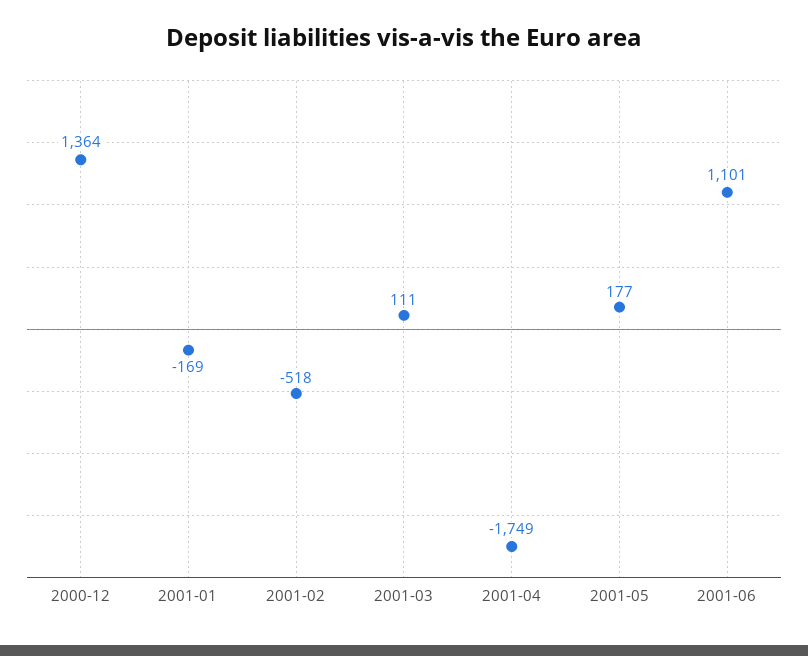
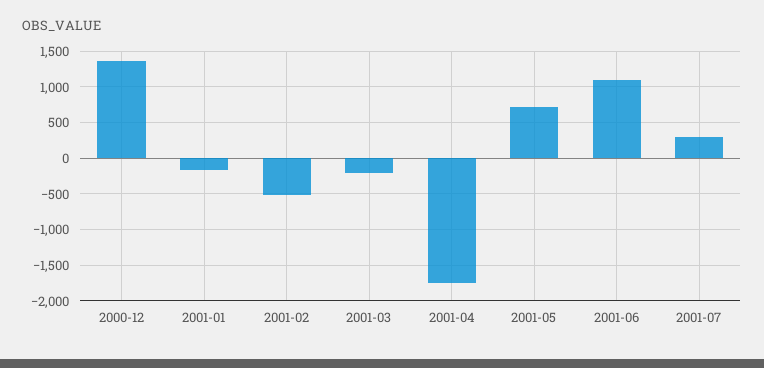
2001-03: 111 -> -200
2001-05: 177 -> 700
2001-07: none -> 300

